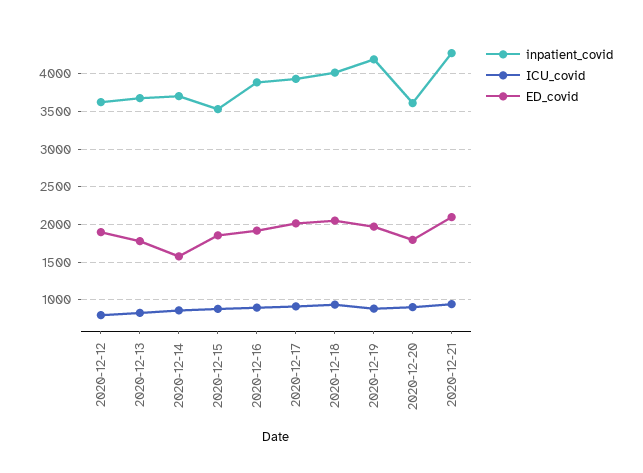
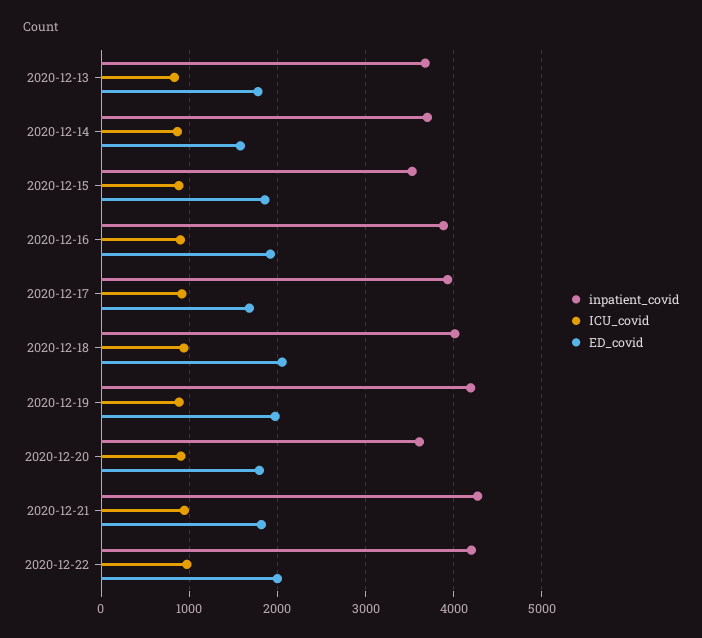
inpatient_covid, 2020-12-12: 3600 -> none
ICU_covid, 2020-12-12: 800 -> none
ED_covid, 2020-12-12: 1900 -> none
ED_covid, 2020-12-17: 2000 -> 1700
ED_covid, 2020-12-21: 2100 -> 1800
inpatient_covid, 2020-12-22: none -> 4200
ICU_covid, 2020-12-22: none -> 1000
ED_covid, 2020-12-22: none -> 2000

